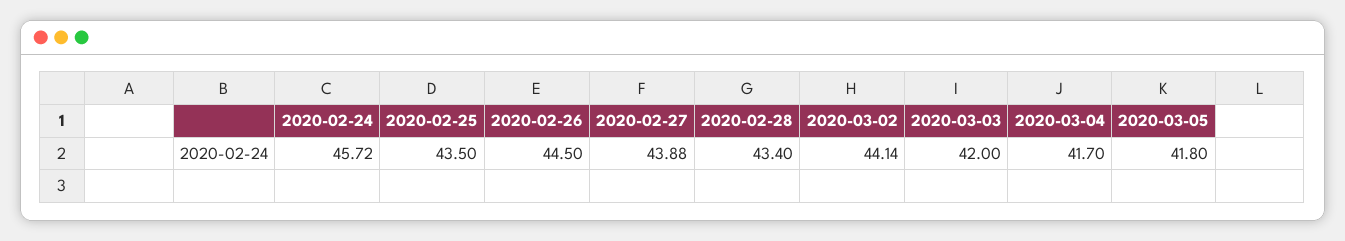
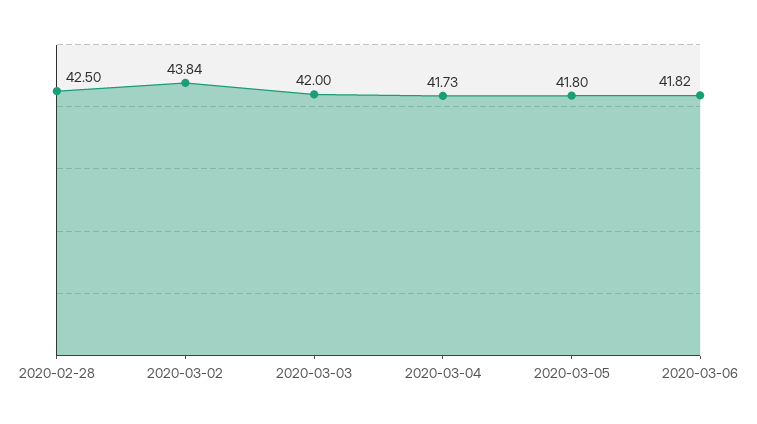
2020-02-24: 45.72 -> none
2020-02-25: 43.5 -> none
2020-02-26: 44.5 -> none
2020-02-27: 43.88 -> none
2020-02-28: 43.4 -> 42.5
2020-03-02: 44.14 -> 43.84
2020-03-04: 41.7 -> 41.73
2020-03-06: none -> 41.82

